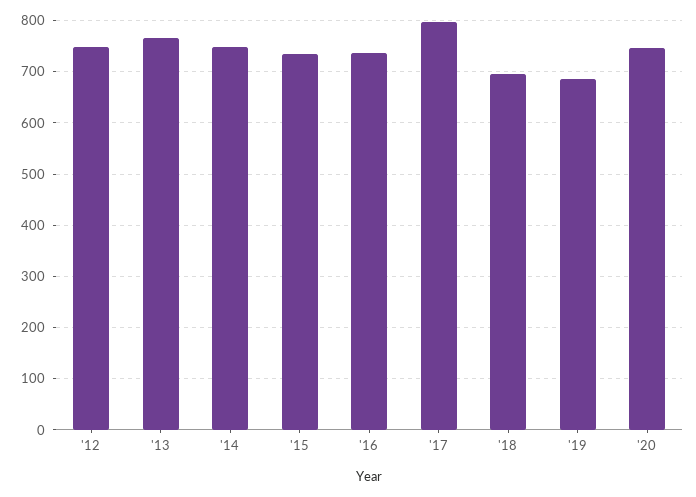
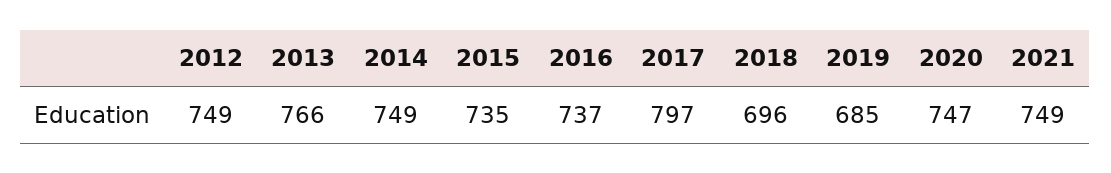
2021: none -> 749

